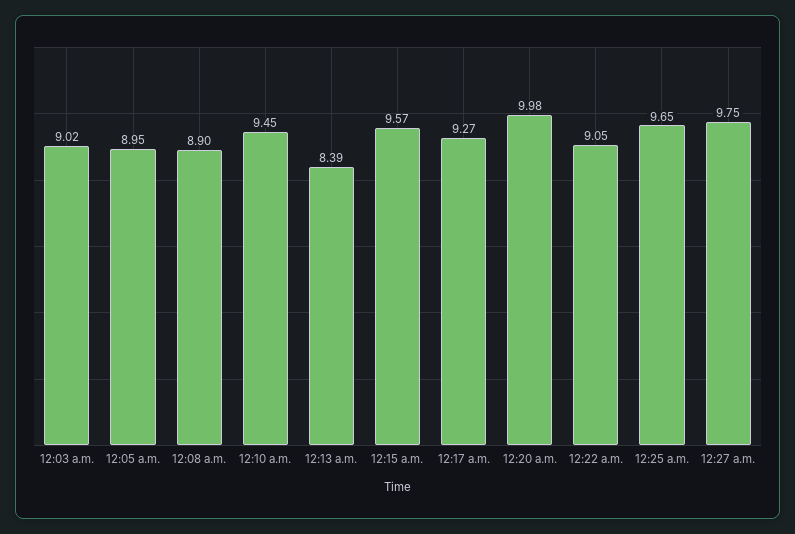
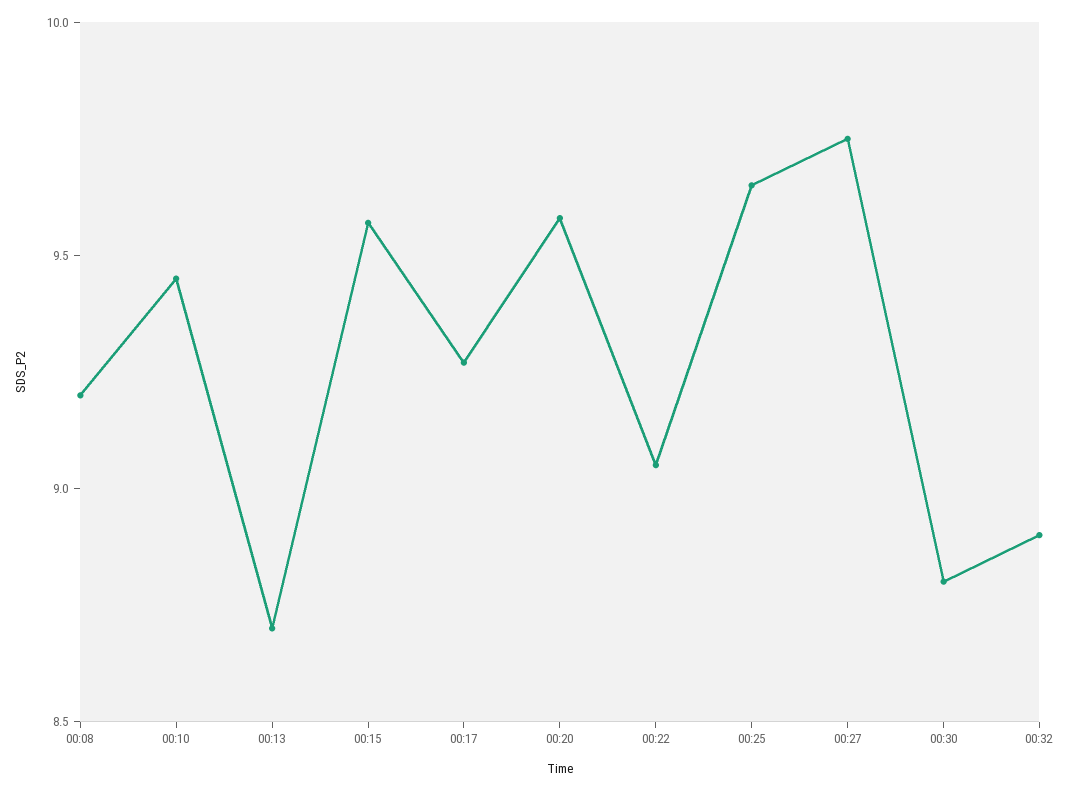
12:03 a.m.: 9.02 -> none
12:05 a.m.: 8.95 -> none
12:08 a.m.: 8.9 -> 9.2
12:13 a.m.: 8.39 -> 8.7
12:20 a.m.: 9.98 -> 9.6
00:30: none -> 8.8
00:32: none -> 8.9

